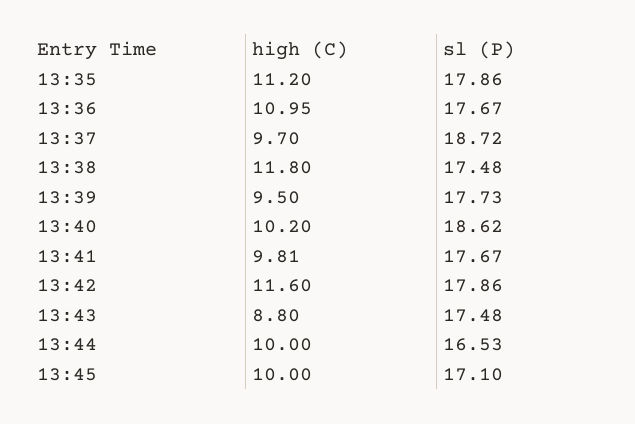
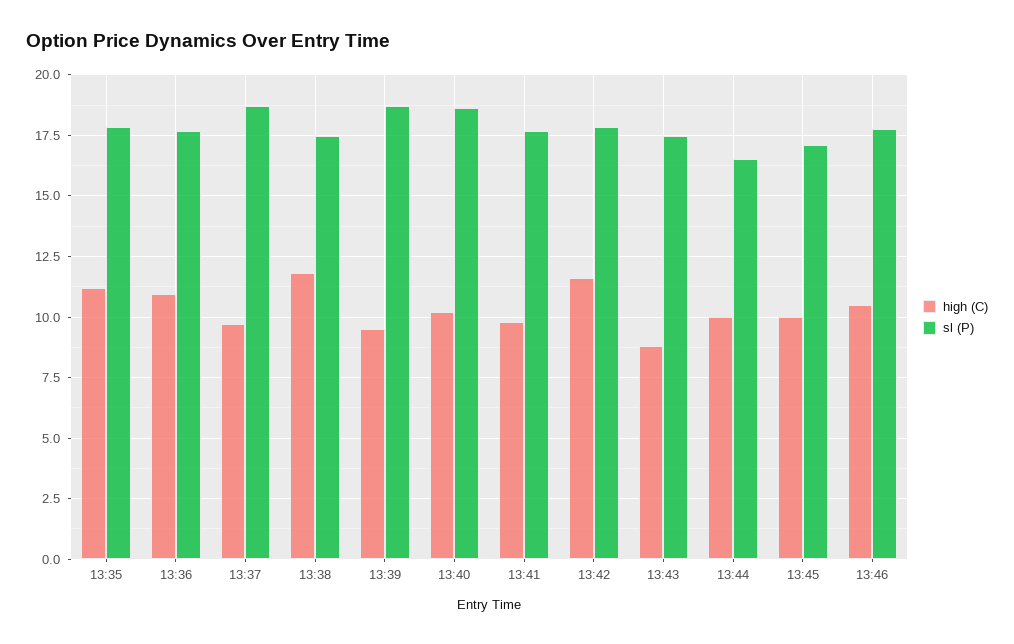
sl (P), 13:39: 17.73 -> 18.75
high (C), 13:46: none -> 10.5
sl (P), 13:46: none -> 17.75

